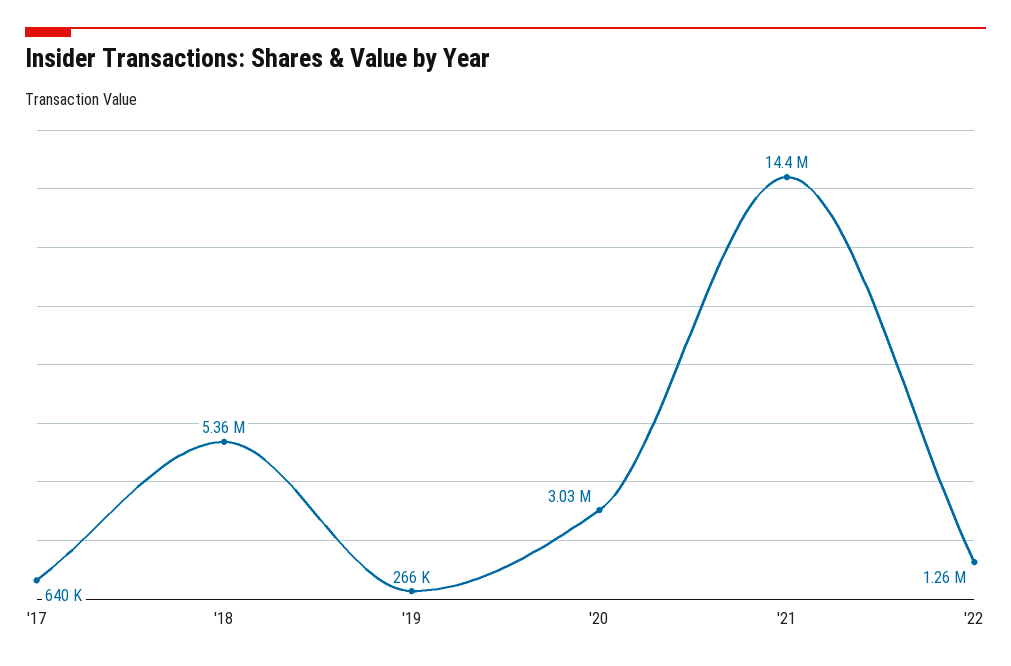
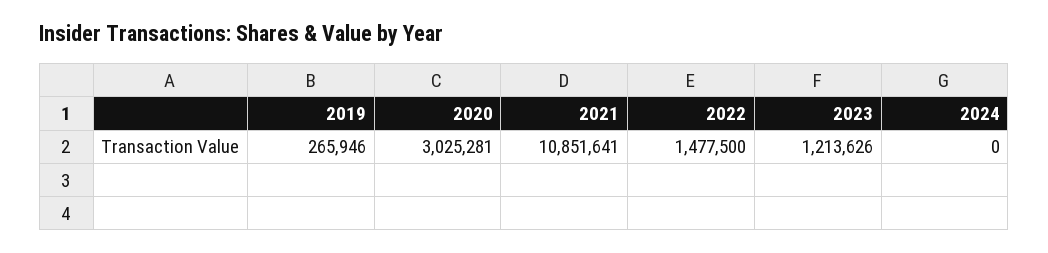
'17: 640000 -> none
'18: 5360000 -> none
'21: 14400000 -> 10851641
'22: 1260000 -> 1477500
2023: none -> 1213626
2024: none -> 0

